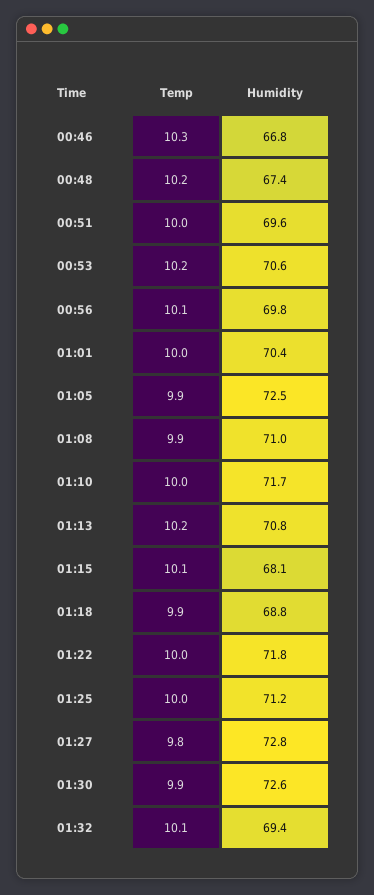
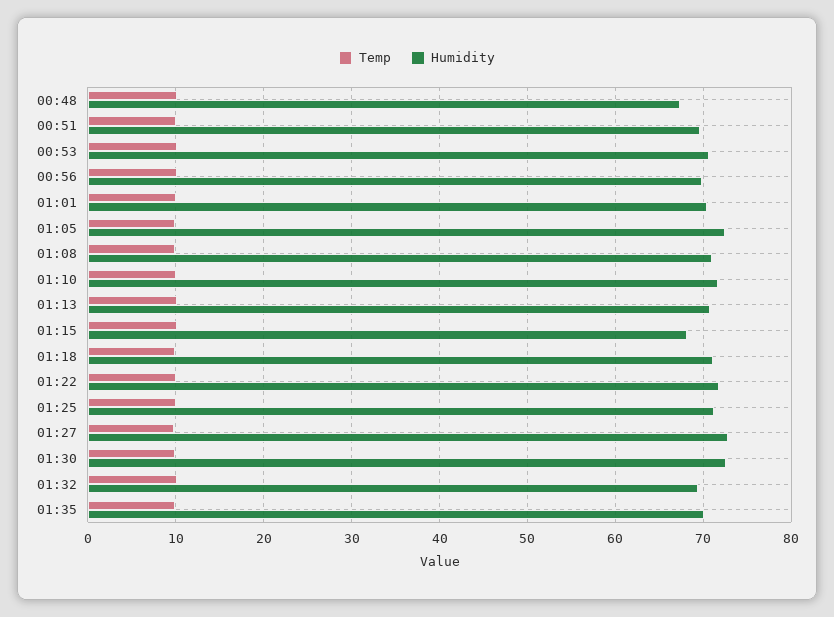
Temp, 00:46: 10.3 -> none
Humidity, 00:46: 66.8 -> none
Humidity, 01:18: 68.8 -> 71
Temp, 01:35: none -> 10
Humidity, 01:35: none -> 70

